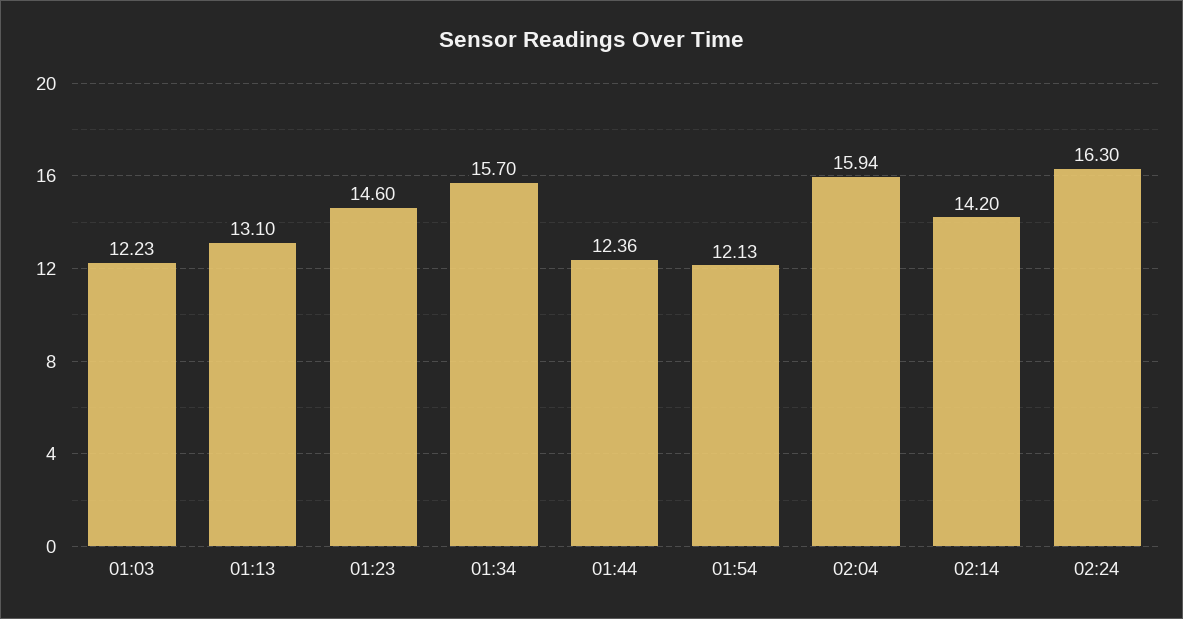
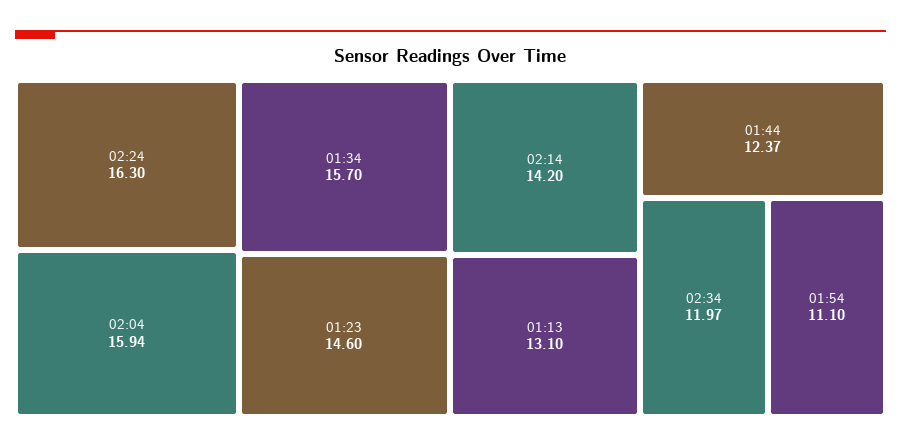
01:03: 12.23 -> none
01:44: 12.36 -> 12.37
01:54: 12.13 -> 11.1
02:34: none -> 11.97

